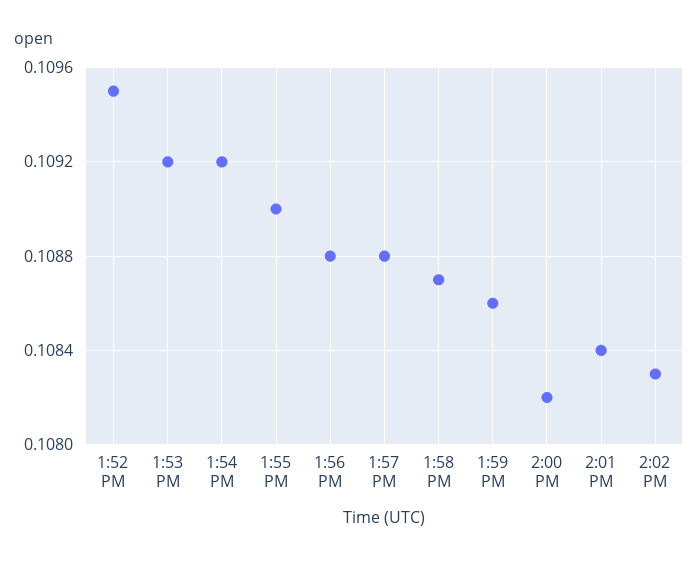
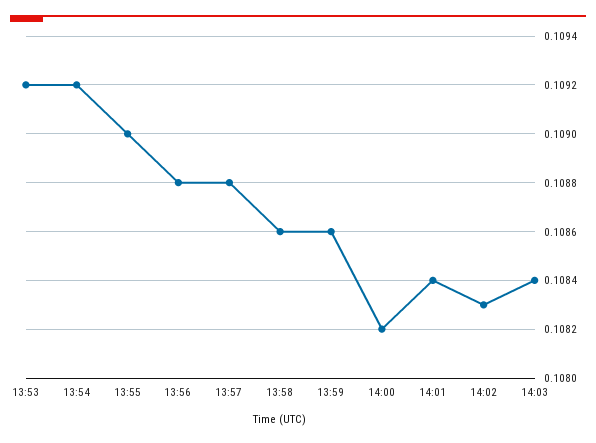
1:52 PM: 0.1095 -> none
1:58 PM: 0.1087 -> 0.1086
14:03: none -> 0.1084

